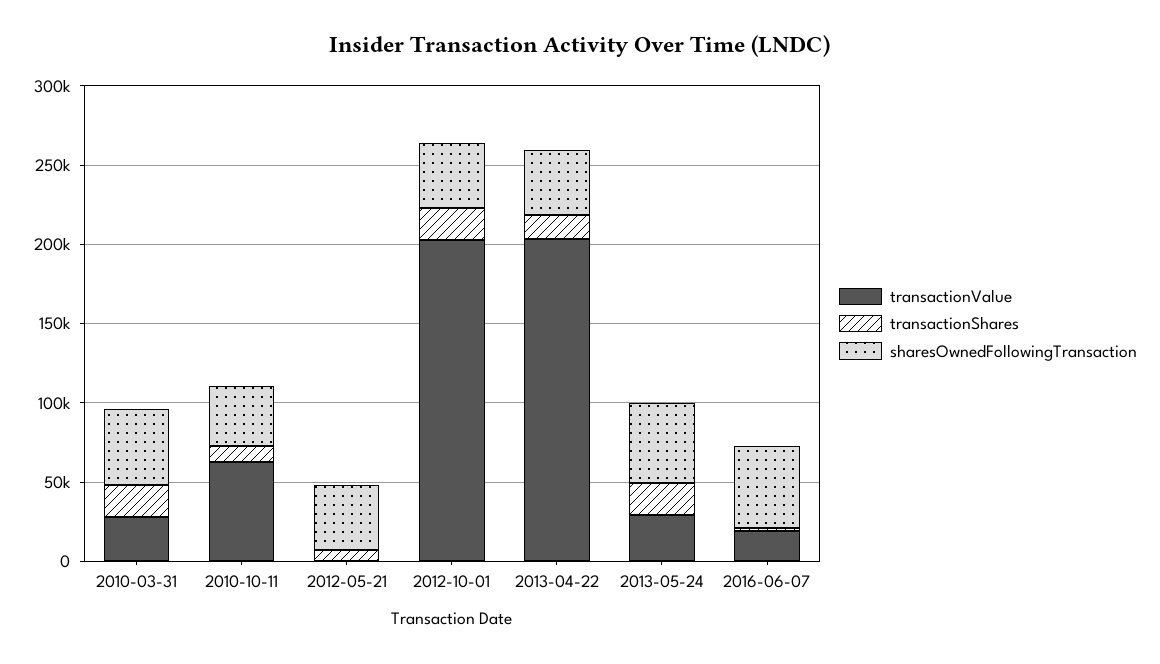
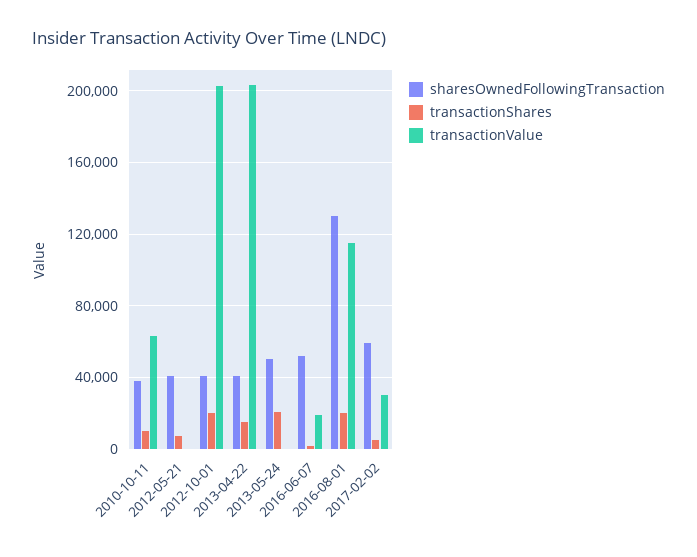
transactionValue, 2010-03-31: 30000 -> none
transactionShares, 2010-03-31: 20000 -> none
sharesOwnedFollowingTransaction, 2010-03-31: 50000 -> none
transactionValue, 2013-05-24: 30000 -> 0
sharesOwnedFollowingTransaction, 2016-08-01: none -> 130000
transactionShares, 2016-08-01: none -> 20000
transactionValue, 2016-08-01: none -> 115000
sharesOwnedFollowingTransaction, 2017-02-02: none -> 60000
transactionShares, 2017-02-02: none -> 5000
transactionValue, 2017-02-02: none -> 30000

